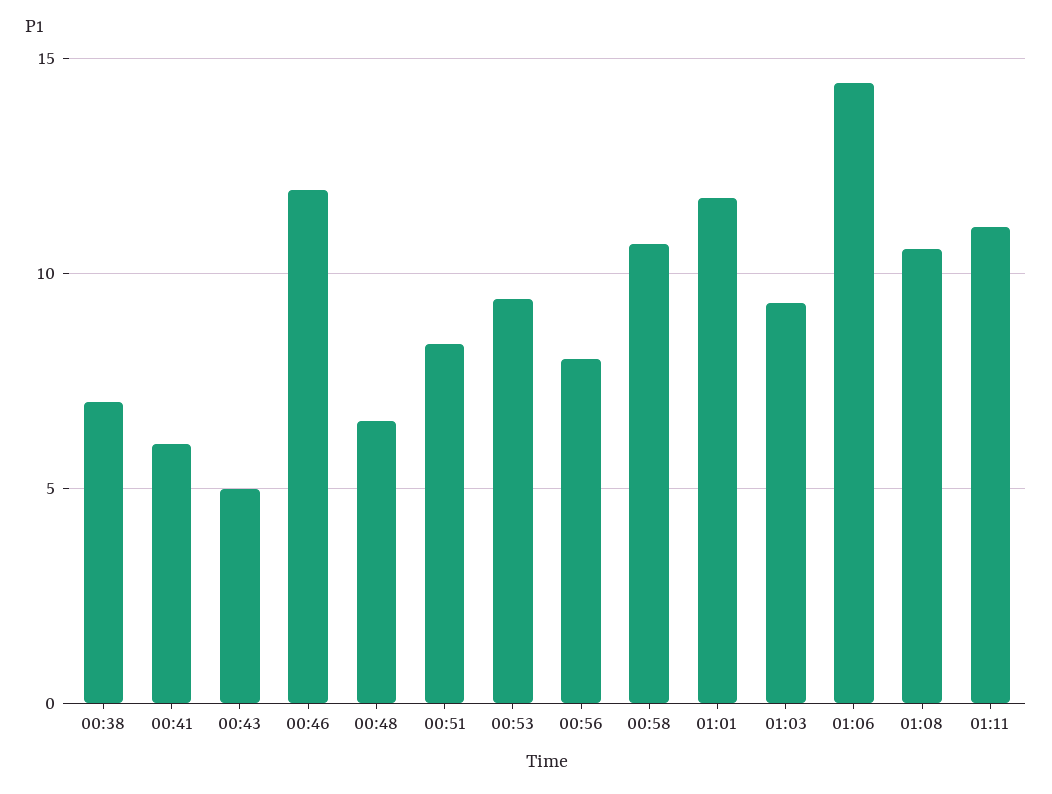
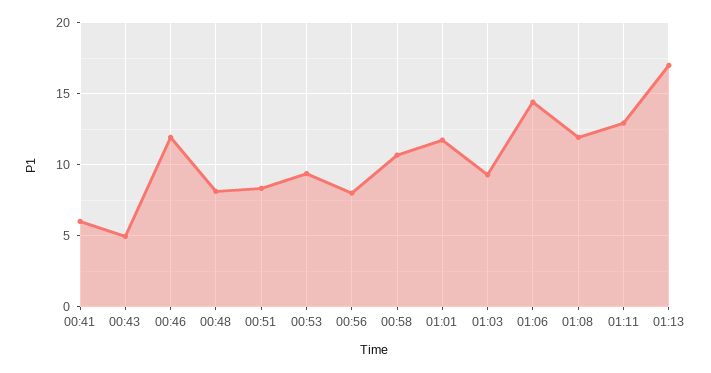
00:38: 7 -> none
00:48: 6.5 -> 8
01:08: 10.5 -> 12
01:11: 11 -> 13
01:13: none -> 17

